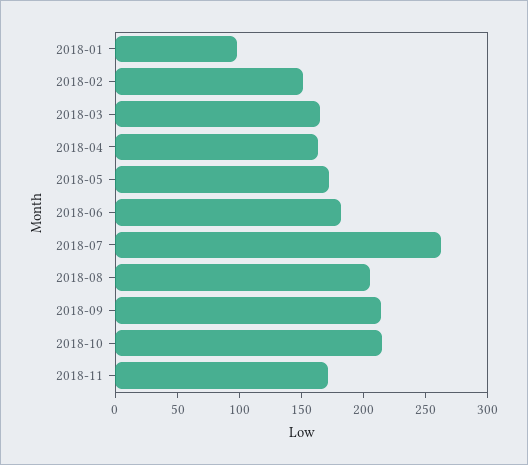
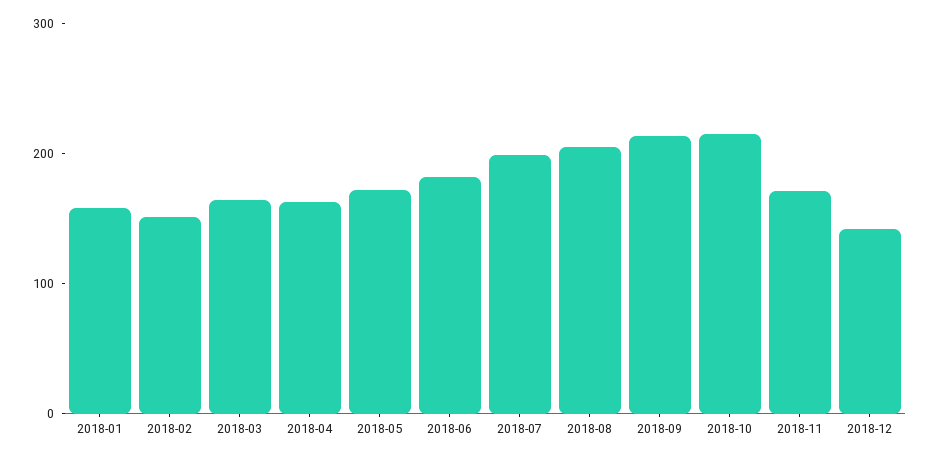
2018-01: 100 -> 160
2018-07: 260 -> 200
2018-12: none -> 140

